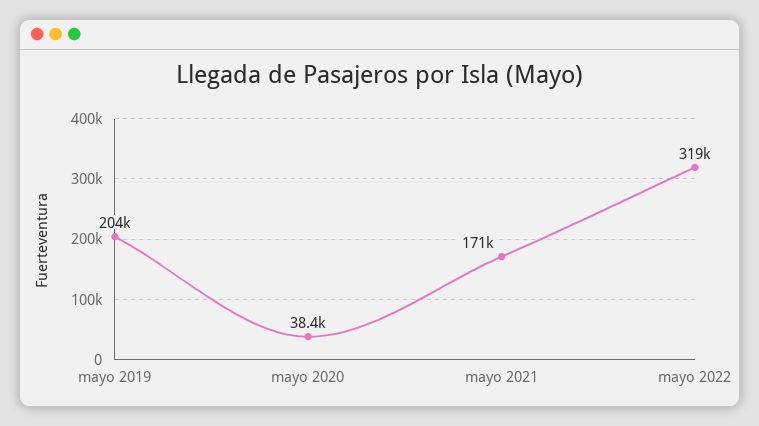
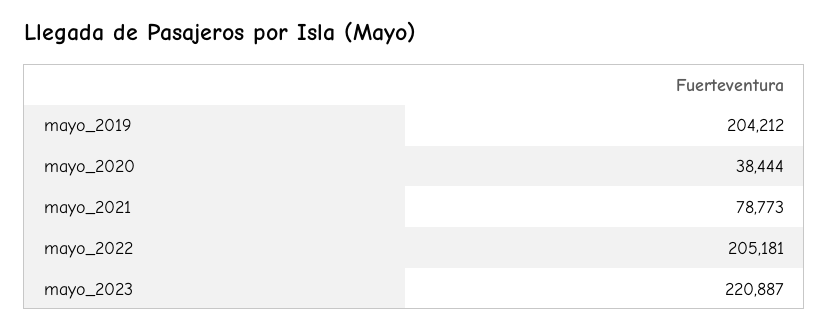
mayo 2021: 171000 -> 78773
mayo 2022: 319000 -> 205181
mayo_2023: none -> 220887

